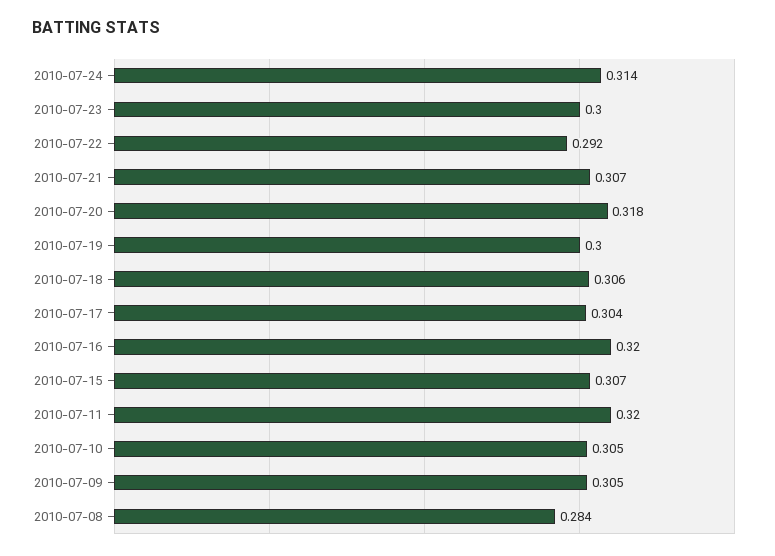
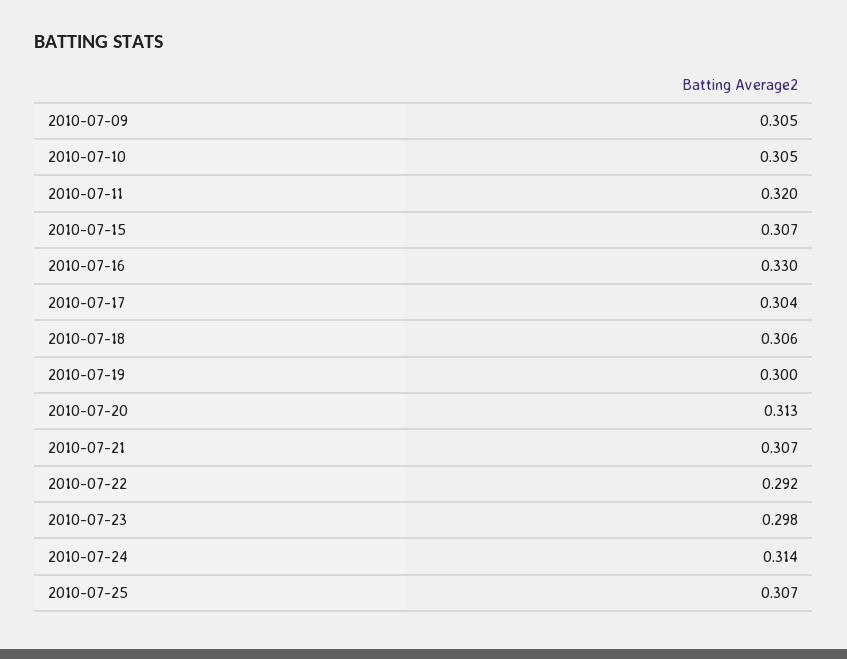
2010-07-23: 0.3 -> 0.298
2010-07-20: 0.318 -> 0.313
2010-07-16: 0.32 -> 0.33
2010-07-08: 0.284 -> none
2010-07-25: none -> 0.307

